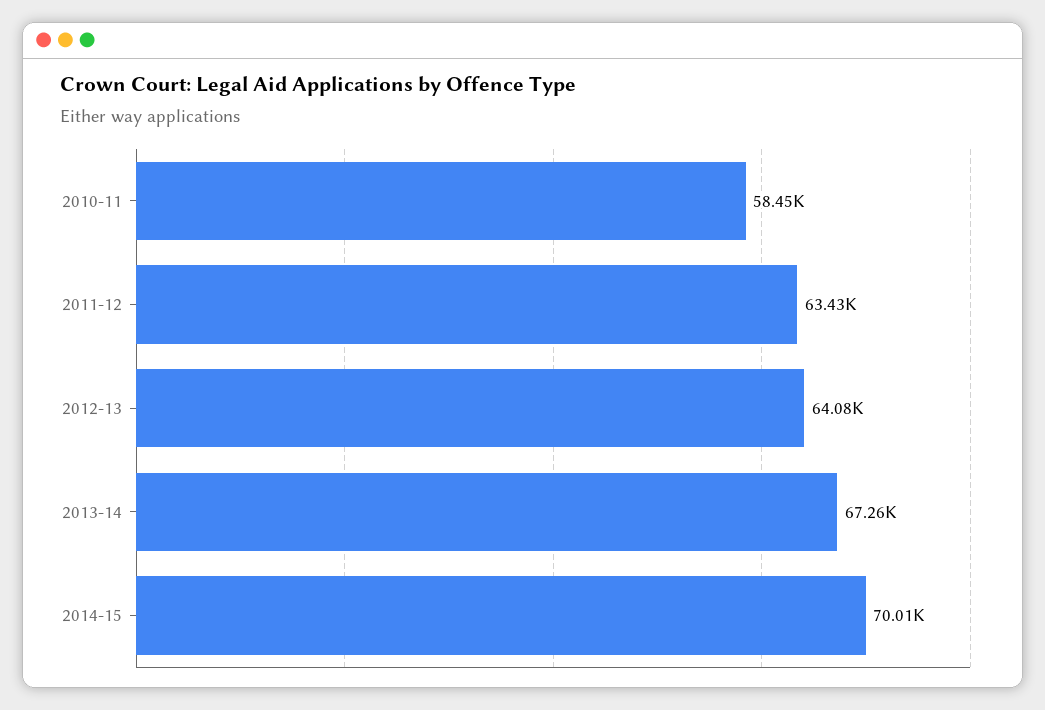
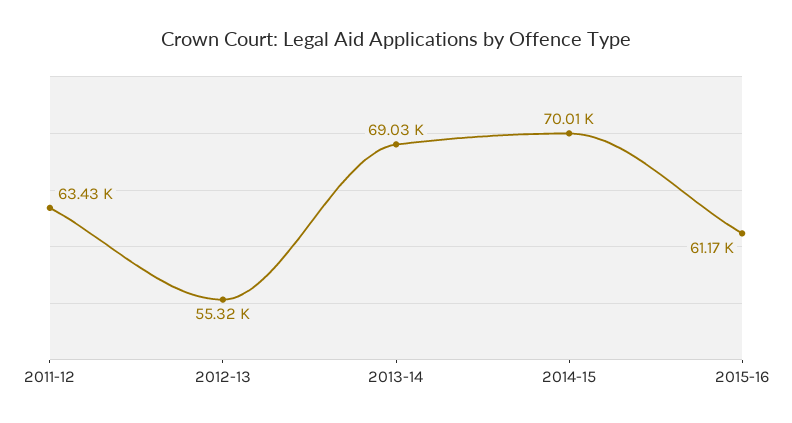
2010-11: 58450 -> none
2012-13: 64080 -> 55320
2013-14: 67260 -> 69030
2015-16: none -> 61170

